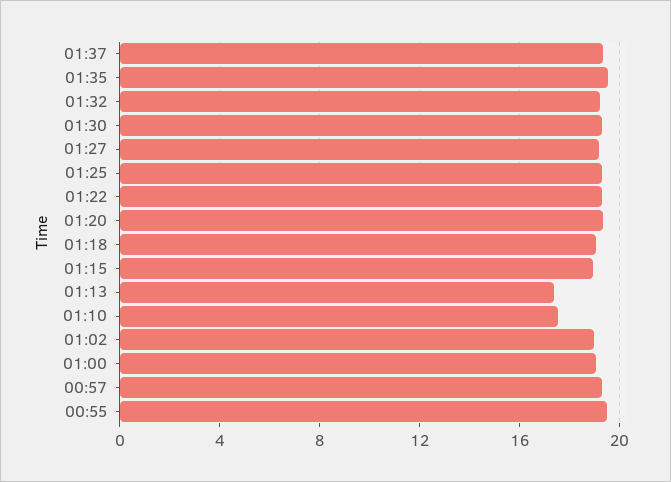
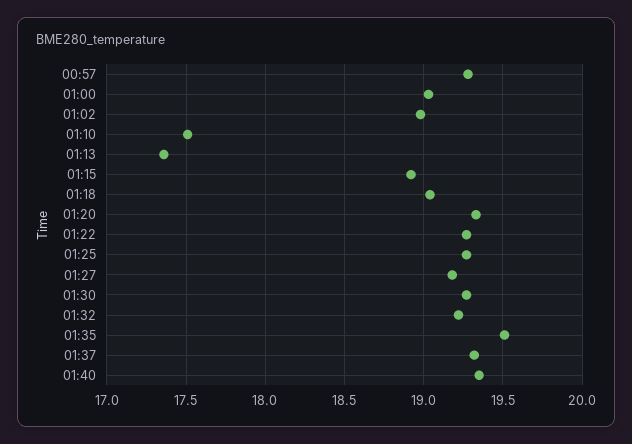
00:55: 19.5 -> none
01:40: none -> 19.35

